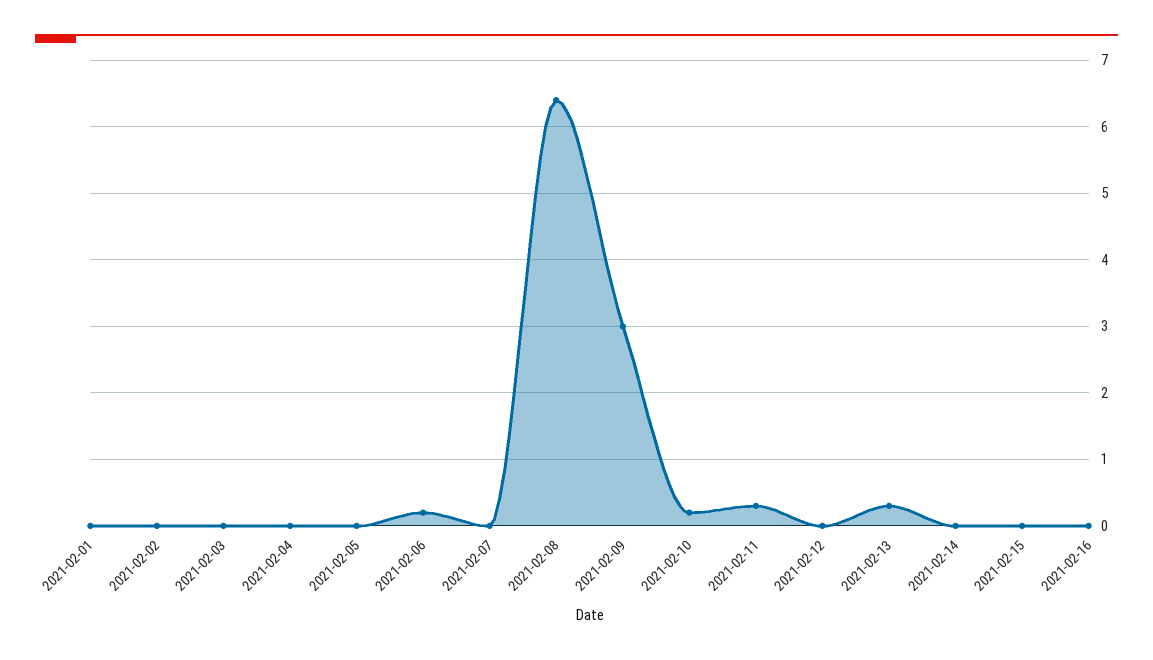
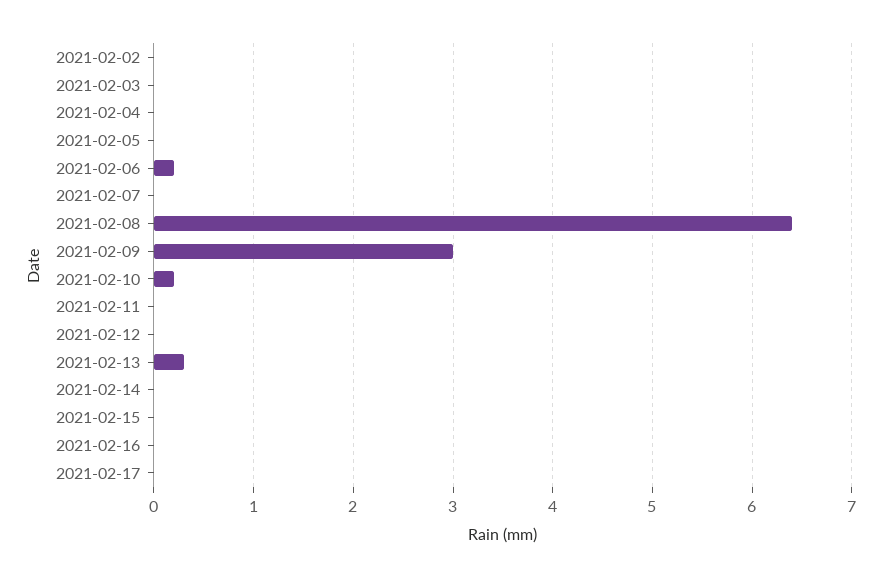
2021-02-01: 0 -> none
2021-02-11: 0.3 -> 0
2021-02-17: none -> 0

